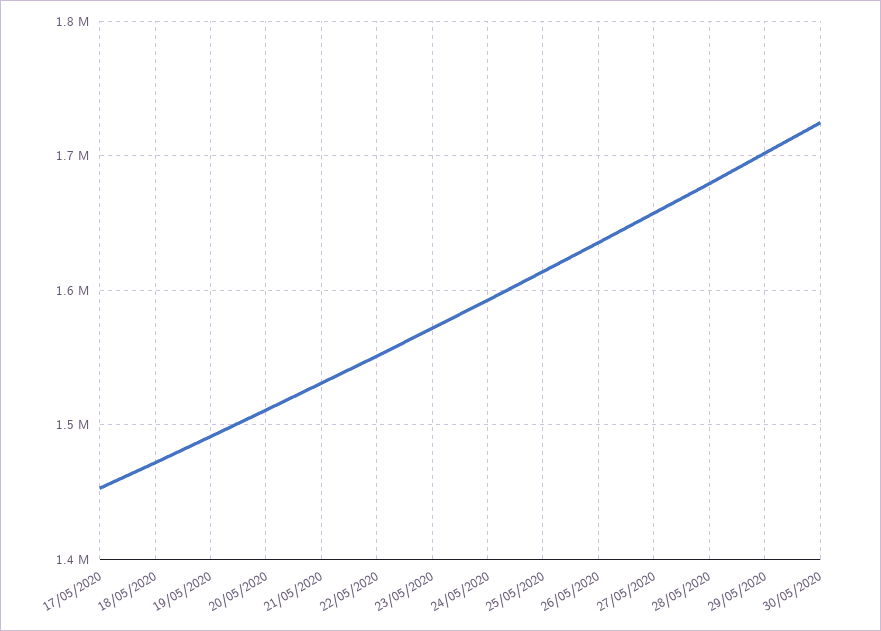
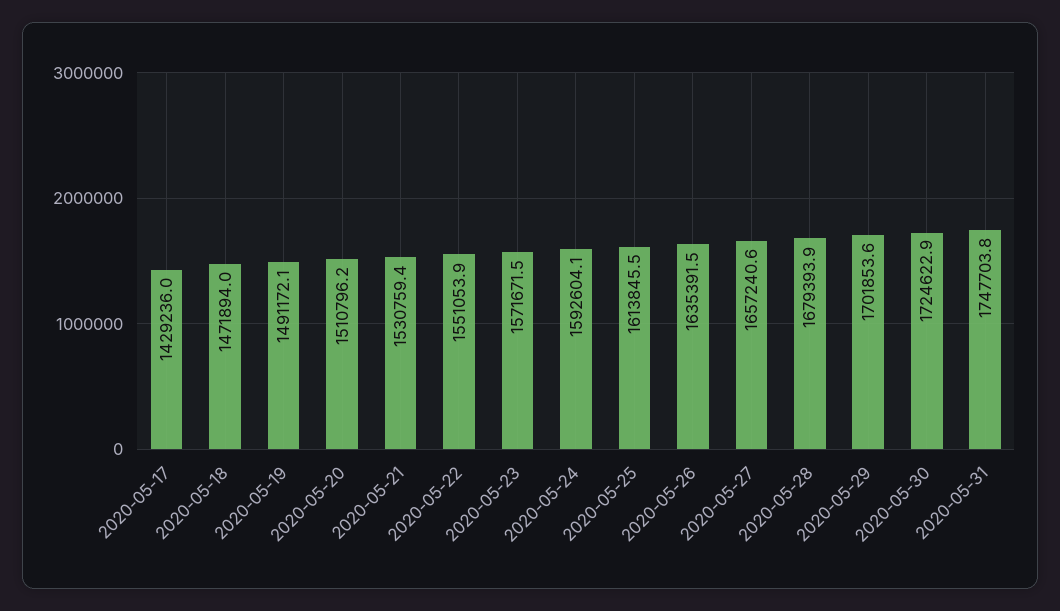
17/05/2020: 1450000 -> 1429236
2020-05-31: none -> 1747703.8

